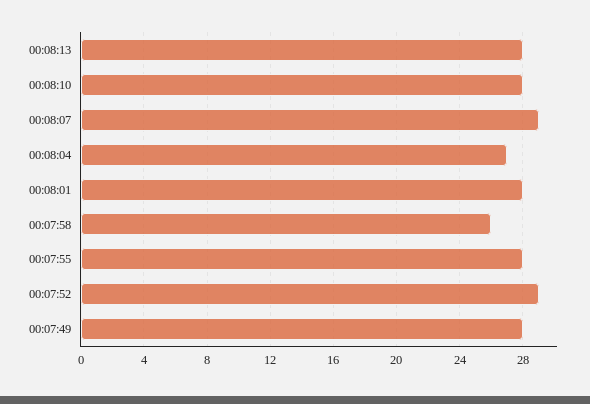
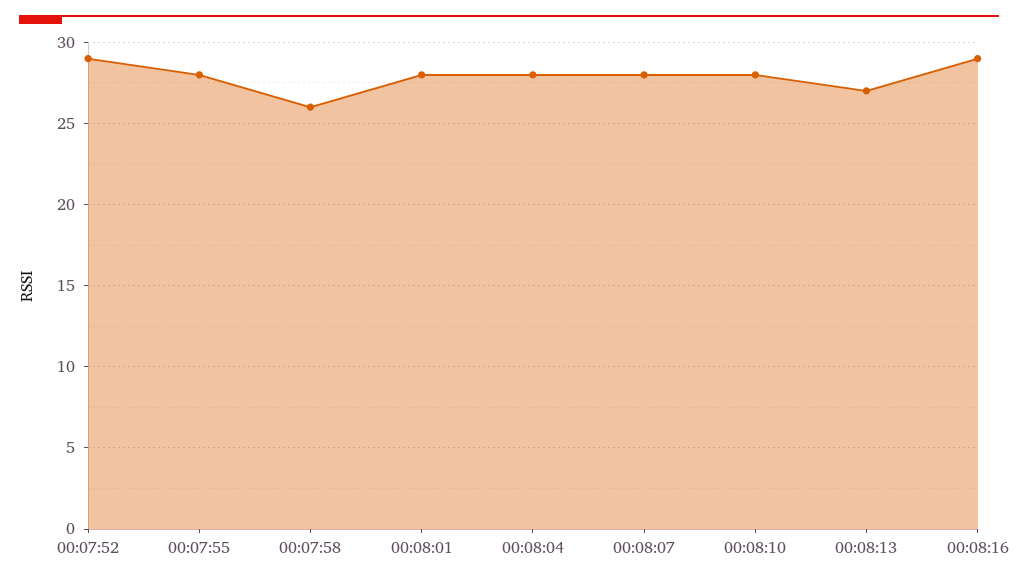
00:08:13: 28 -> 27
00:08:07: 29 -> 28
00:08:04: 27 -> 28
00:07:49: 28 -> none
00:08:16: none -> 29

